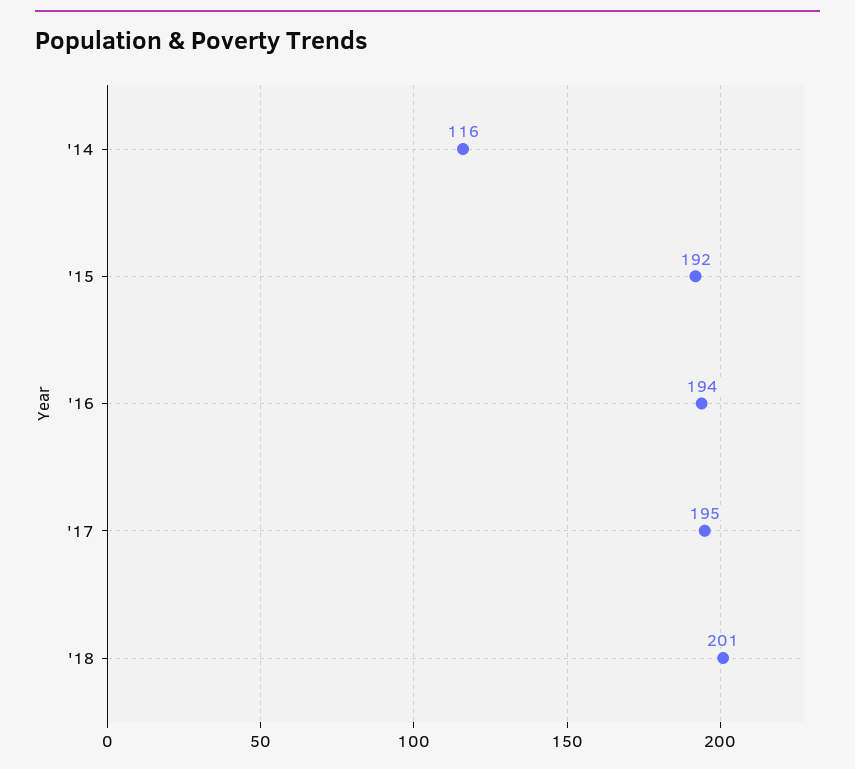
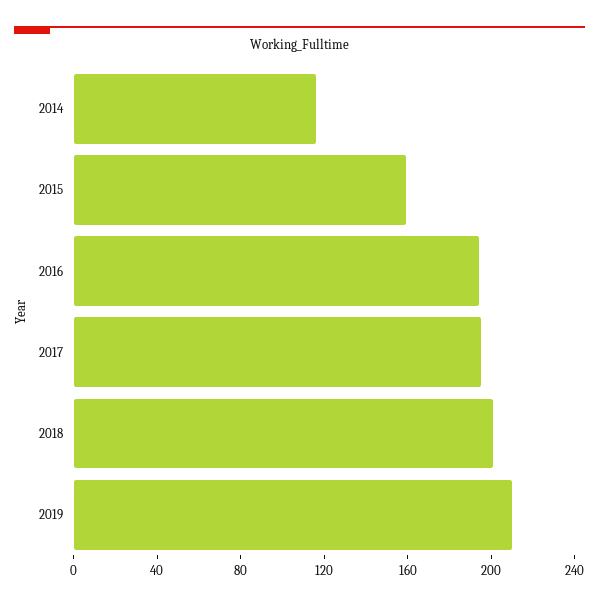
'15: 192 -> 160
2019: none -> 210

